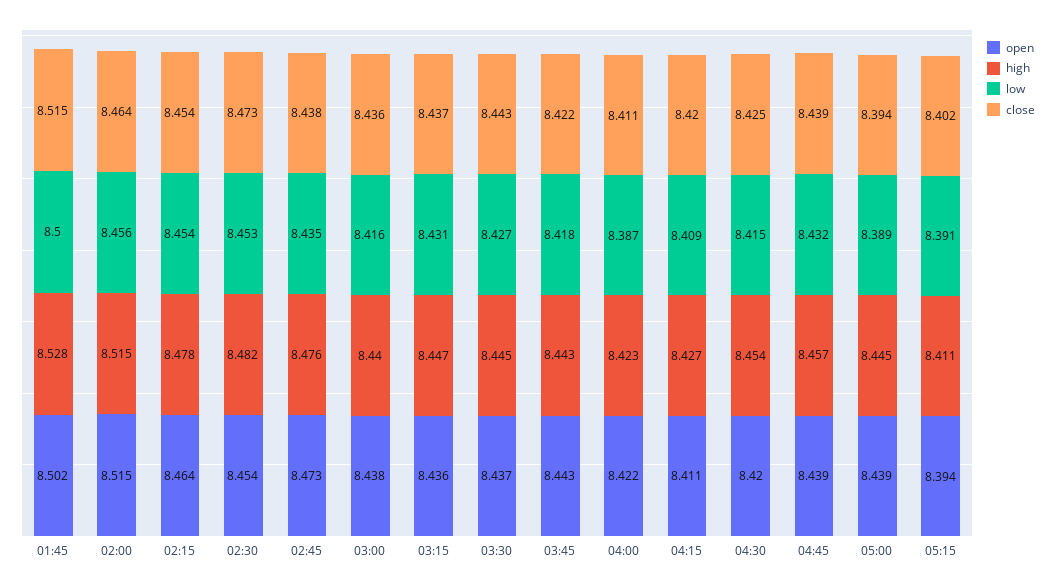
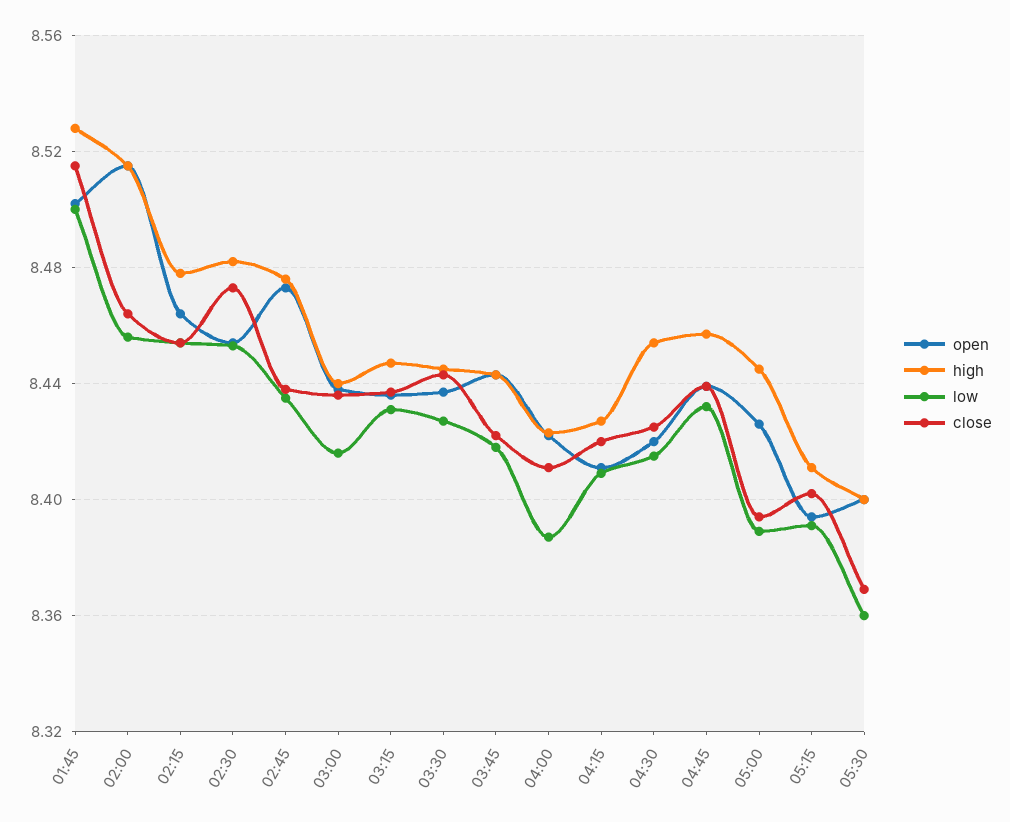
open, 05:00: 8.439 -> 8.425
open, 05:30: none -> 8.4
high, 05:30: none -> 8.4
low, 05:30: none -> 8.36
close, 05:30: none -> 8.37

